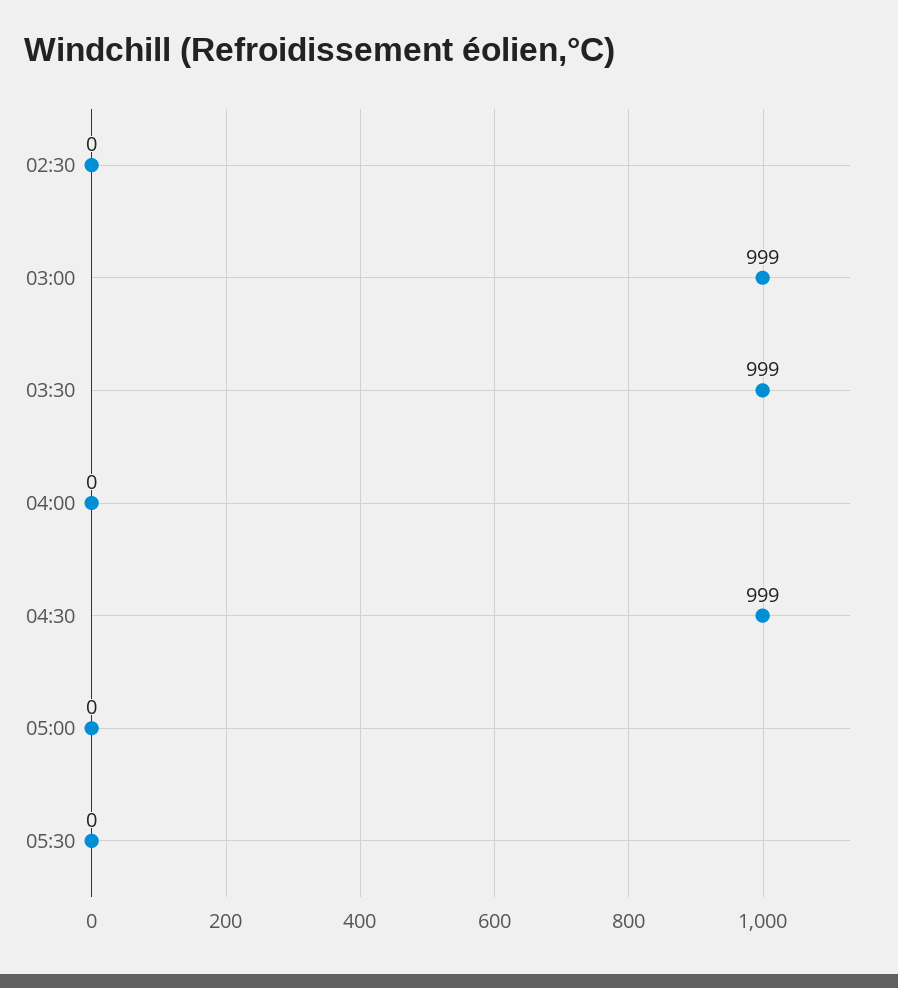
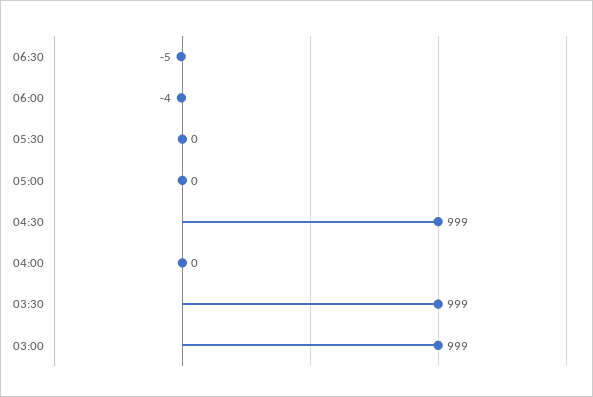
02:30: 0 -> none
06:30: none -> -5
06:00: none -> -4

